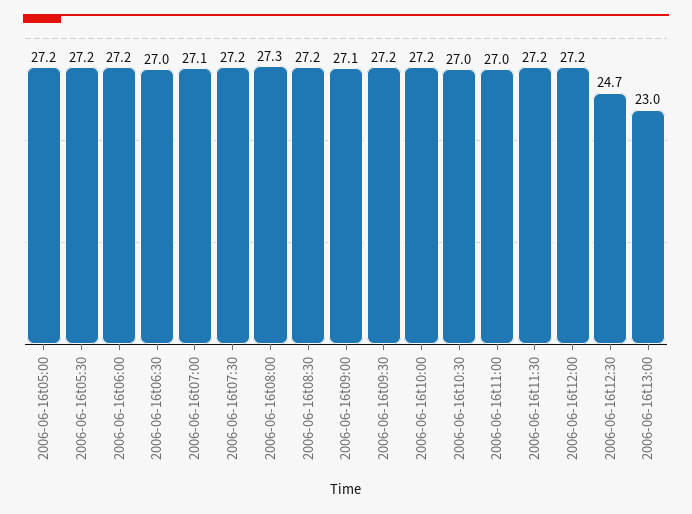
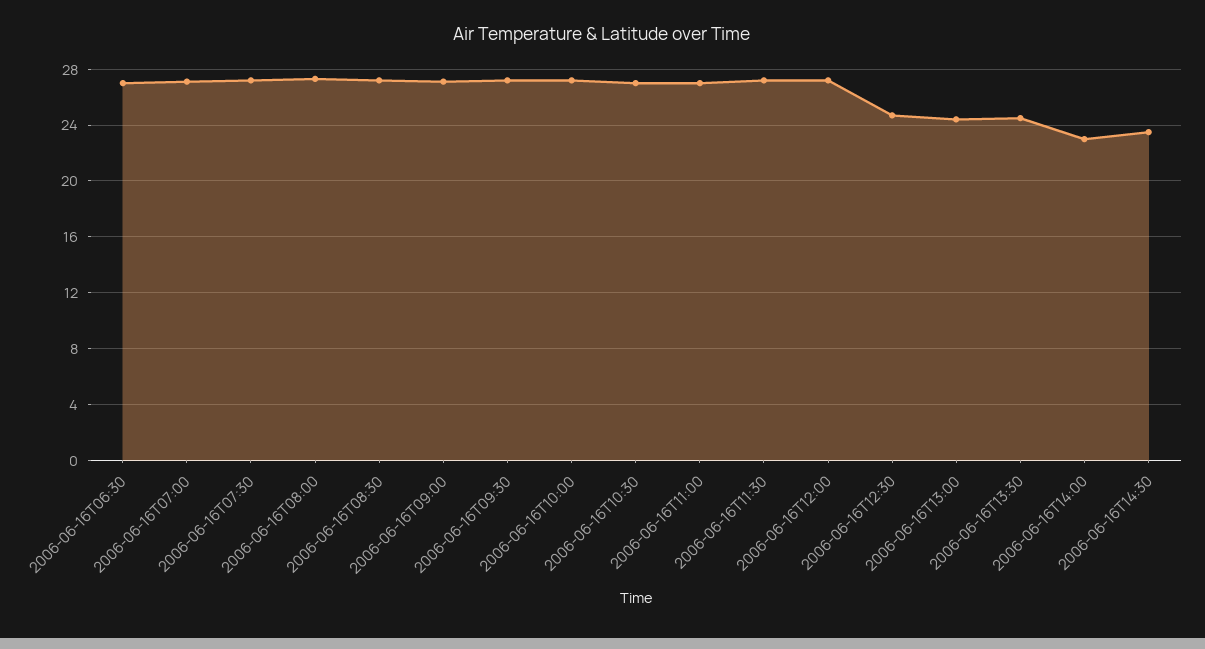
2006-06-16t05:00: 27.2 -> none
2006-06-16t05:30: 27.2 -> none
2006-06-16t06:00: 27.2 -> none
2006-06-16t13:00: 23 -> 24.5
2006-06-16T13:30: none -> 24.5
2006-06-16T14:00: none -> 23
2006-06-16T14:30: none -> 23.5

